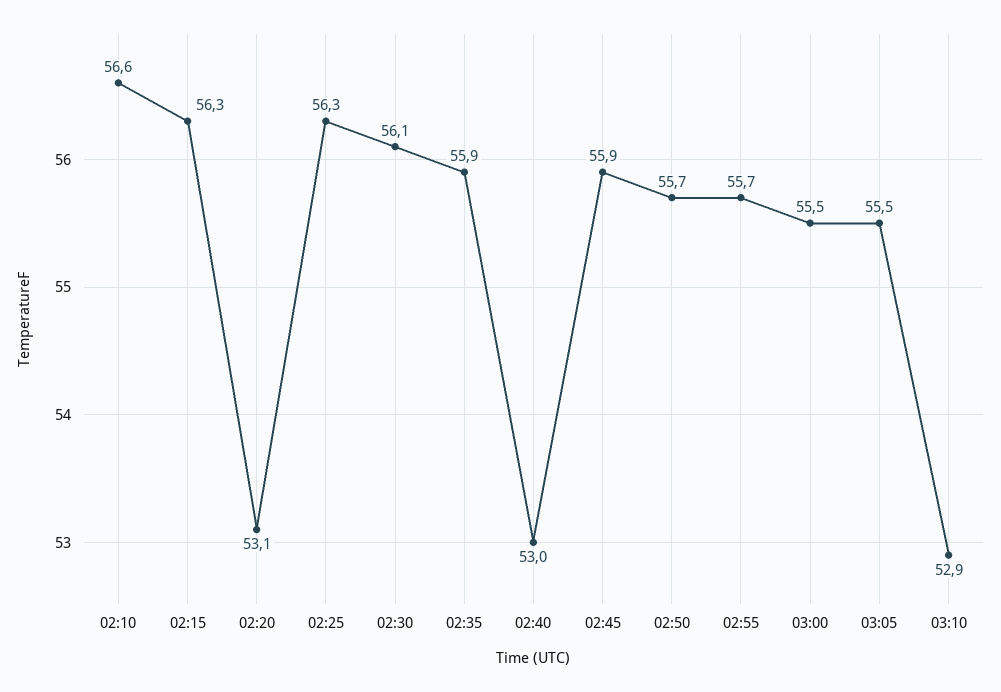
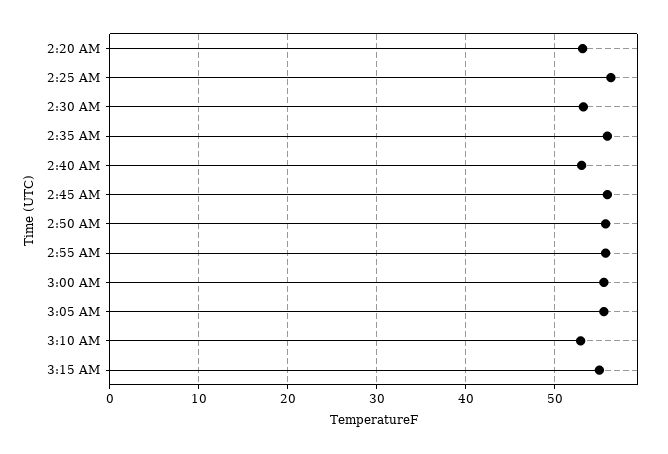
02:10: 56.6 -> none
02:15: 56.3 -> none
02:30: 56.1 -> 53
3:15 AM: none -> 55

